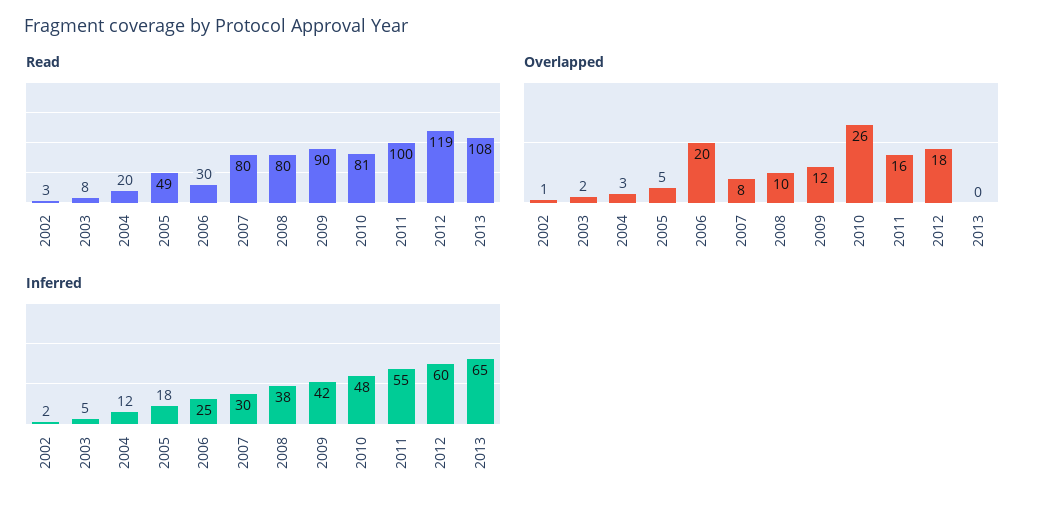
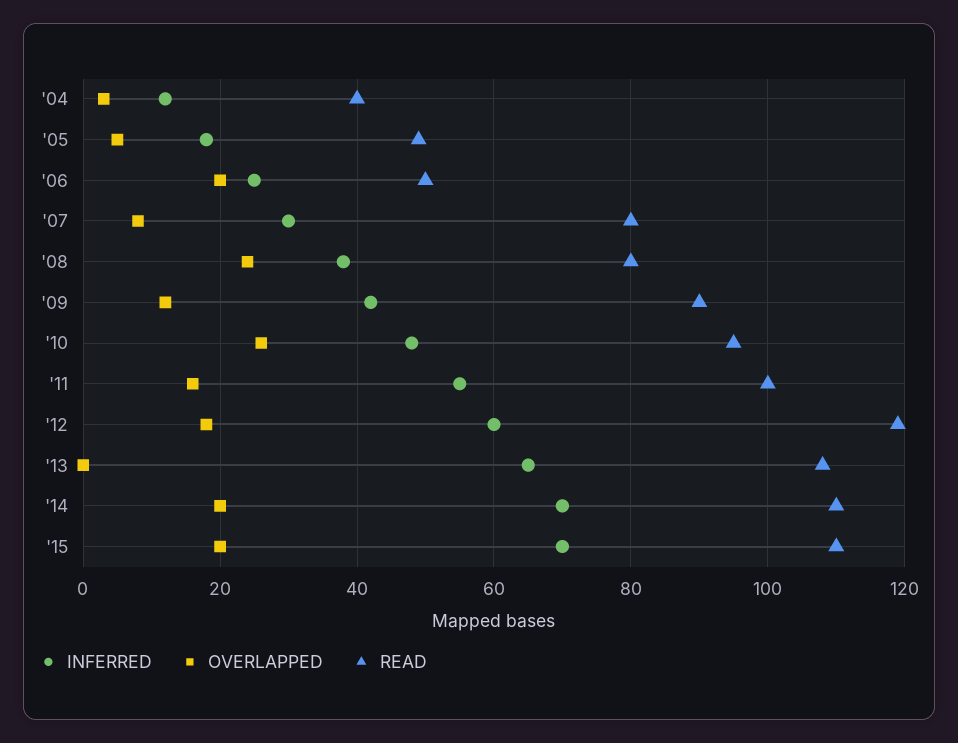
Read, 2002: 3 -> none
Read, 2003: 8 -> none
Read, 2004: 20 -> 40
Read, 2006: 30 -> 50
Read, 2010: 81 -> 95
Overlapped, 2002: 1 -> none
Overlapped, 2003: 2 -> none
Overlapped, 2008: 10 -> 25
Inferred, 2002: 2 -> none
Inferred, 2003: 5 -> none
Inferred, '14: none -> 70
Overlapped, '14: none -> 20
Read, '14: none -> 110
Inferred, '15: none -> 70
Overlapped, '15: none -> 20
Read, '15: none -> 110

